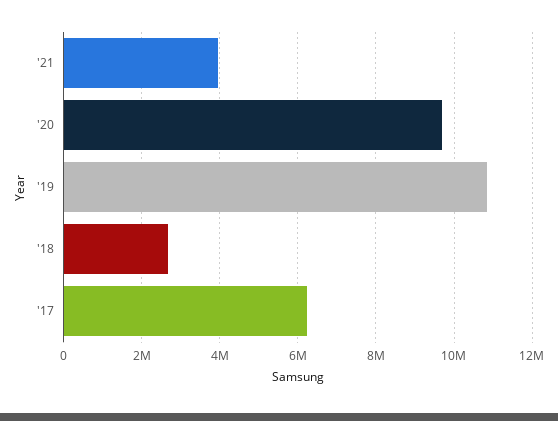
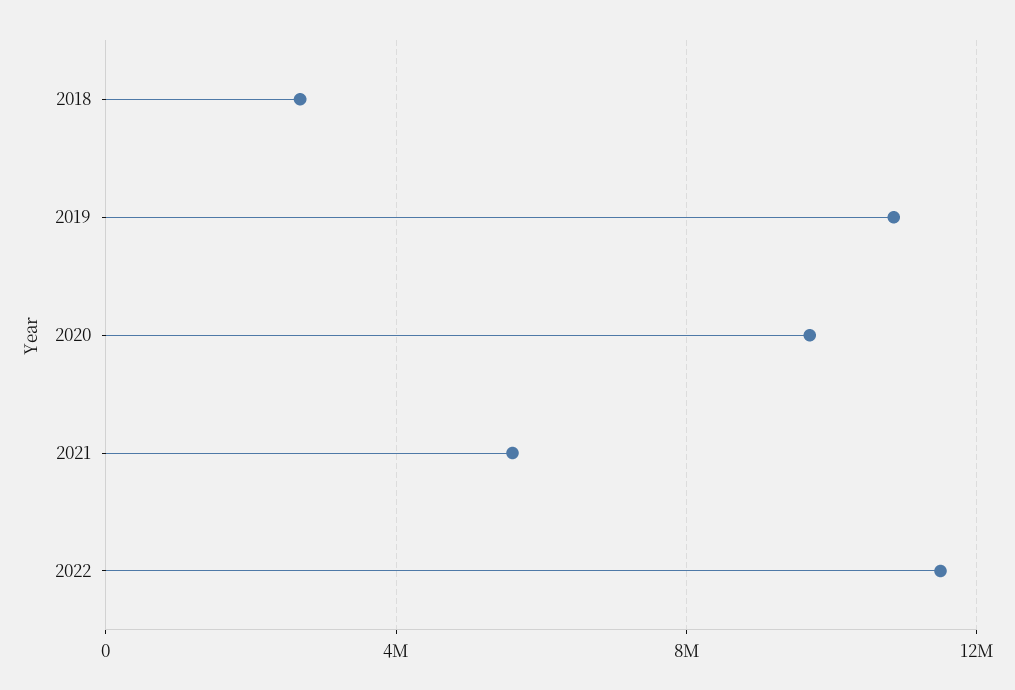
'21: 4000000 -> 5500000
'17: 6200000 -> none
2022: none -> 11500000

